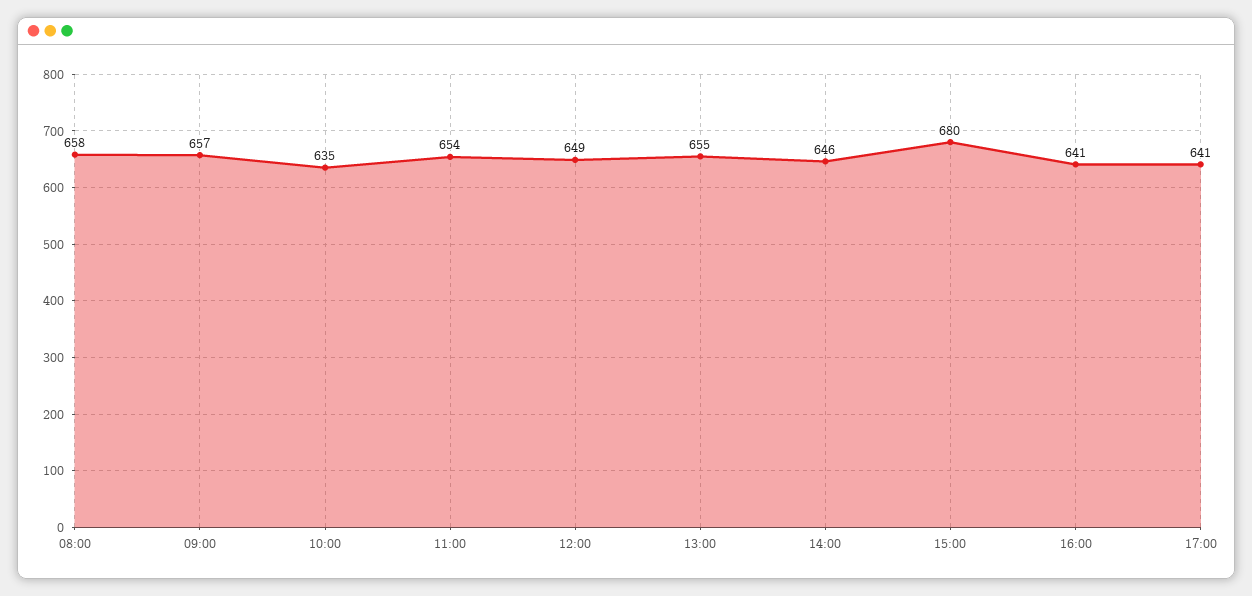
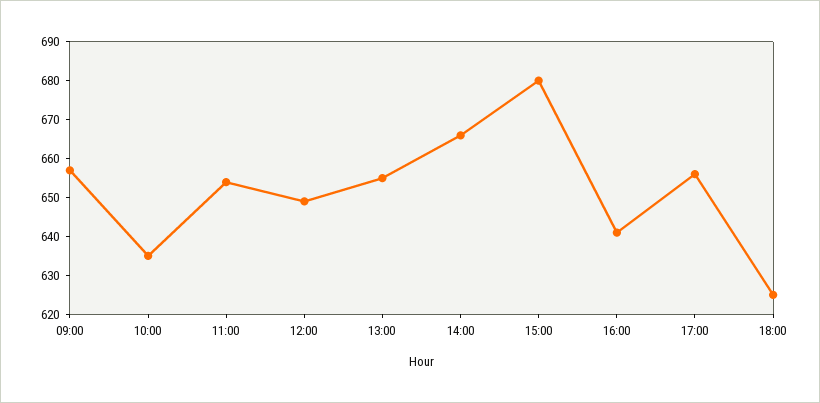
08:00: 658 -> none
14:00: 646 -> 665
17:00: 641 -> 655
18:00: none -> 625

